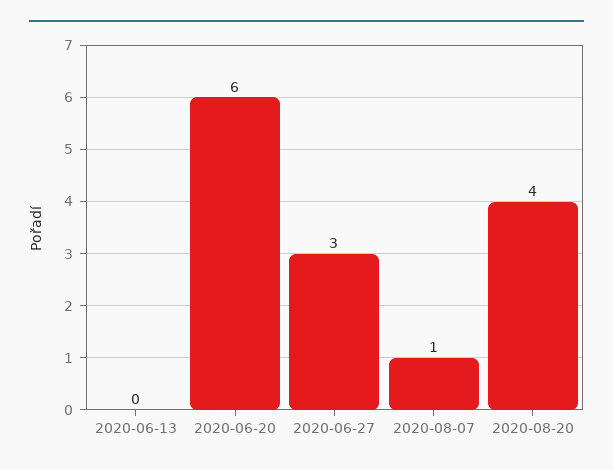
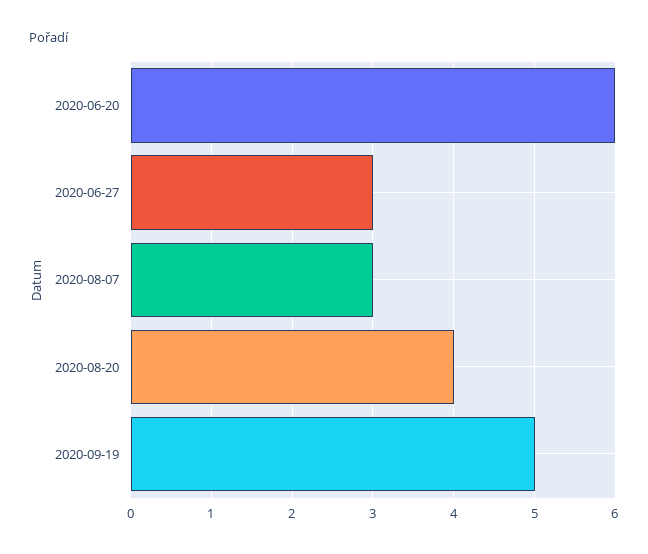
2020-06-13: 0 -> none
2020-08-07: 1 -> 3
2020-09-19: none -> 5

